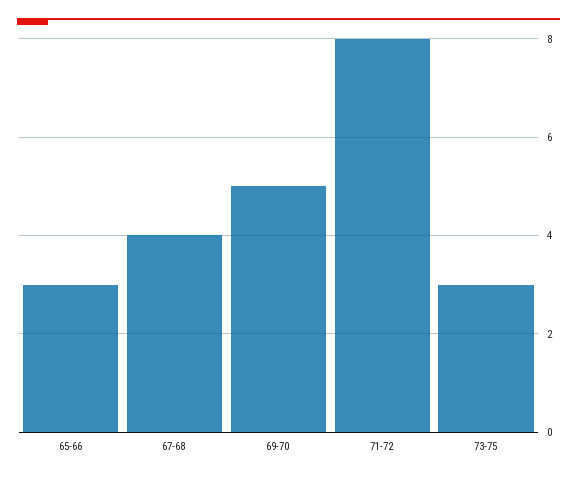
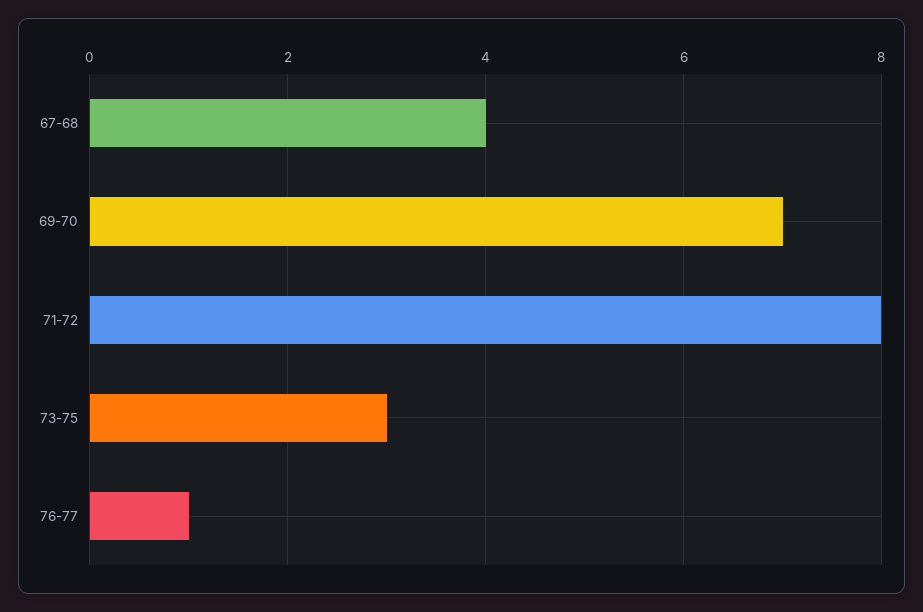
65-66: 3 -> none
69-70: 5 -> 7
76-77: none -> 1

